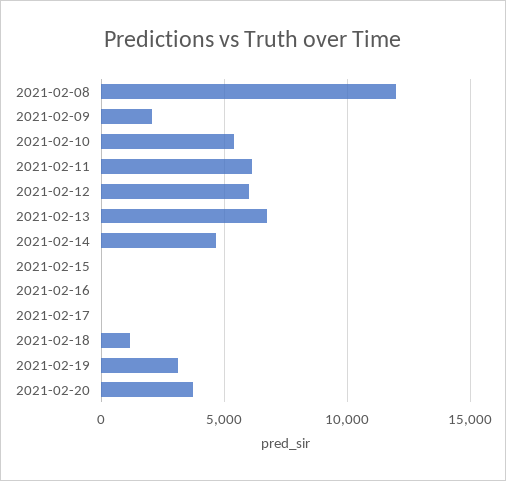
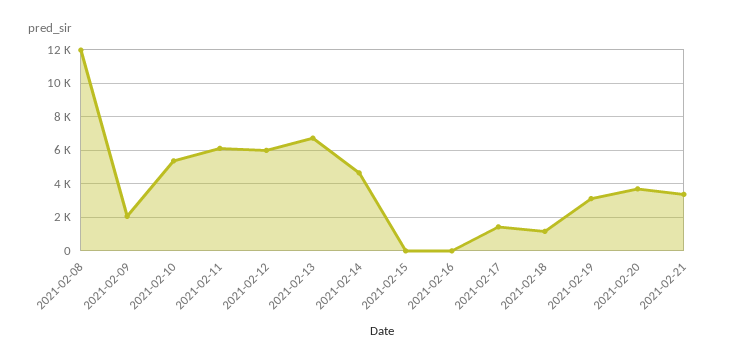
2021-02-17: 0 -> 1500
2021-02-21: none -> 3500

